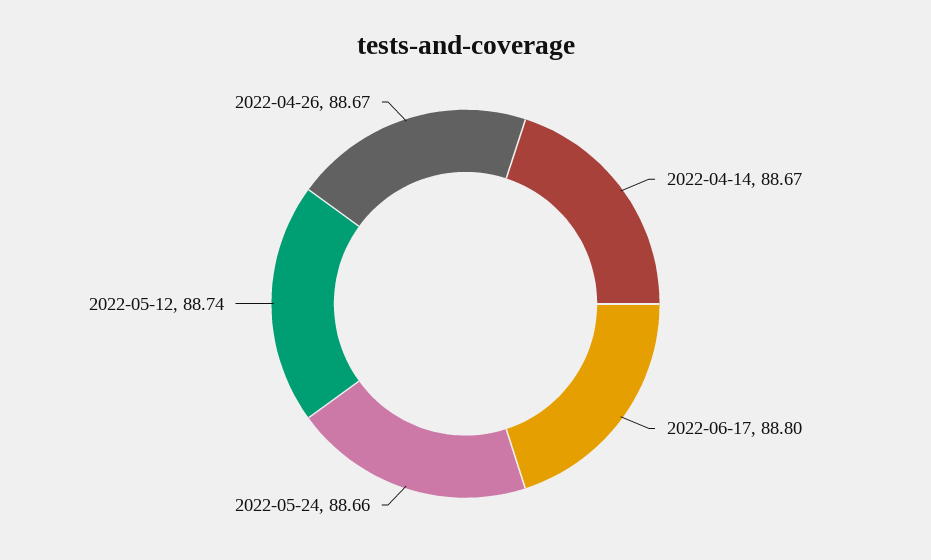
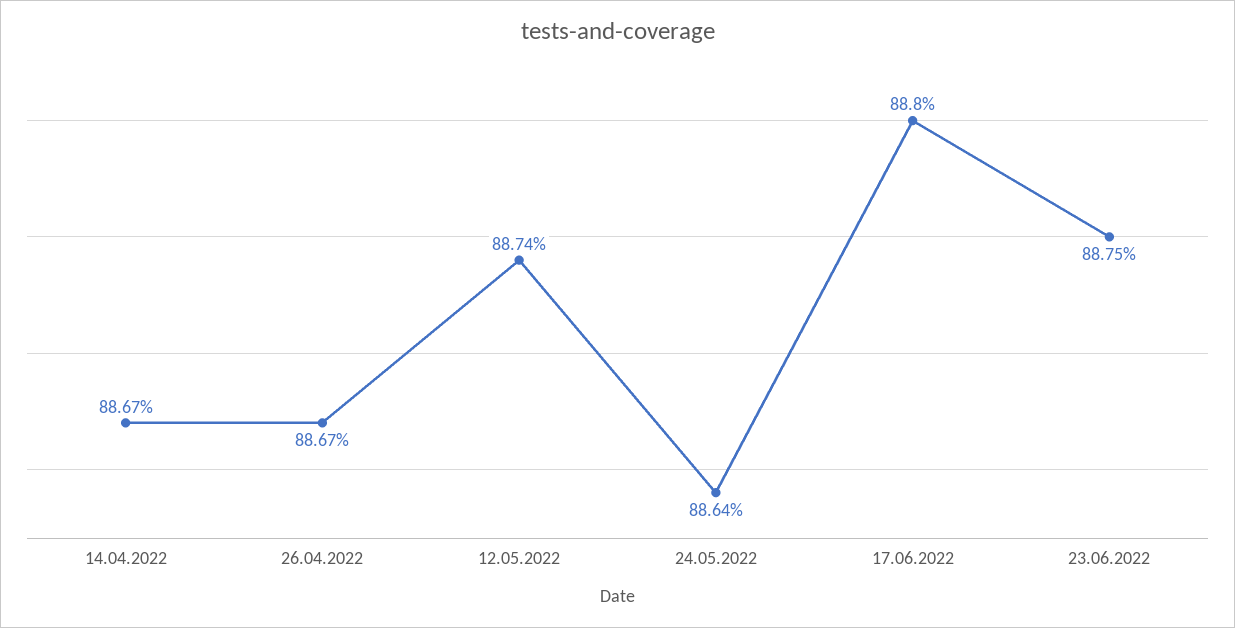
2022-05-24: 88.66 -> 88.64
23.06.2022: none -> 88.75

